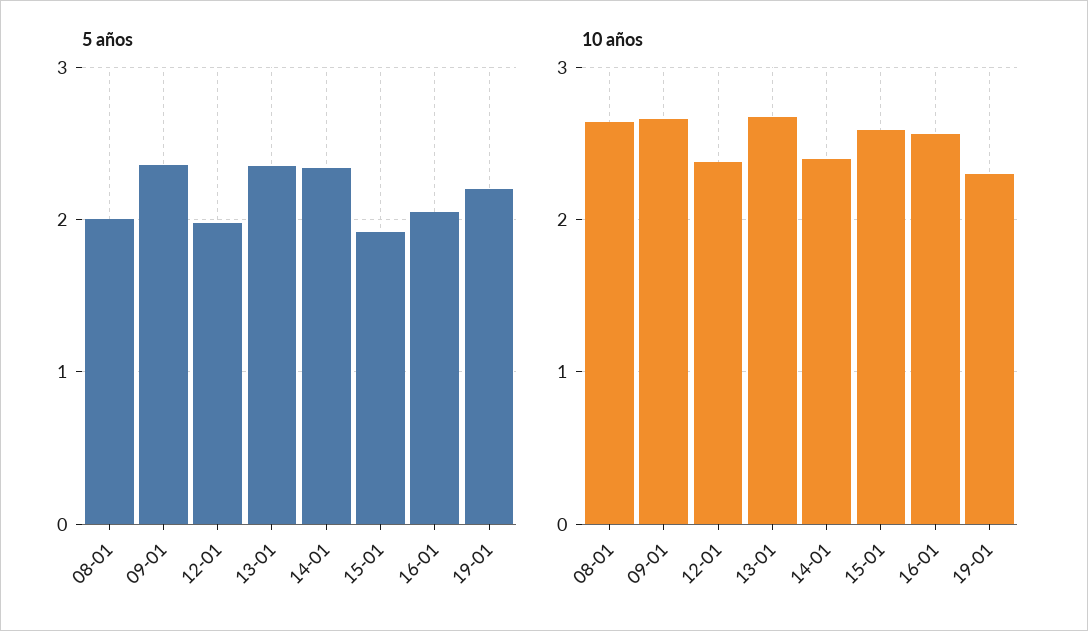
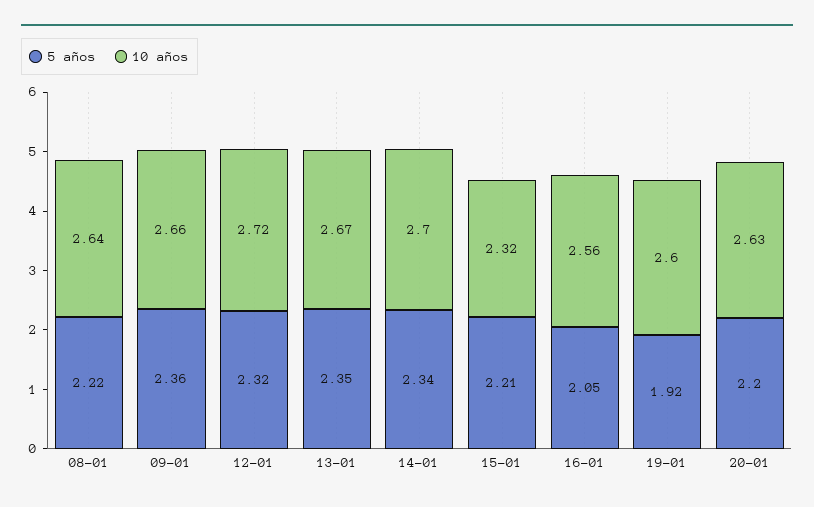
5 años, 08-01: 2 -> 2.22
5 años, 12-01: 2 -> 2.32
5 años, 15-01: 1.9 -> 2.21
5 años, 19-01: 2.2 -> 1.92
10 años, 12-01: 2.4 -> 2.72
10 años, 14-01: 2.4 -> 2.7
10 años, 15-01: 2.6 -> 2.32
10 años, 19-01: 2.3 -> 2.6
5 años, 20-01: none -> 2.2
10 años, 20-01: none -> 2.63

